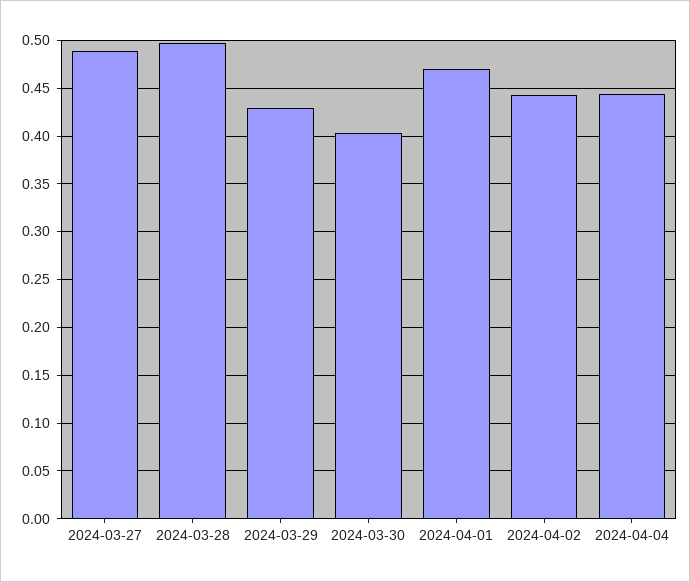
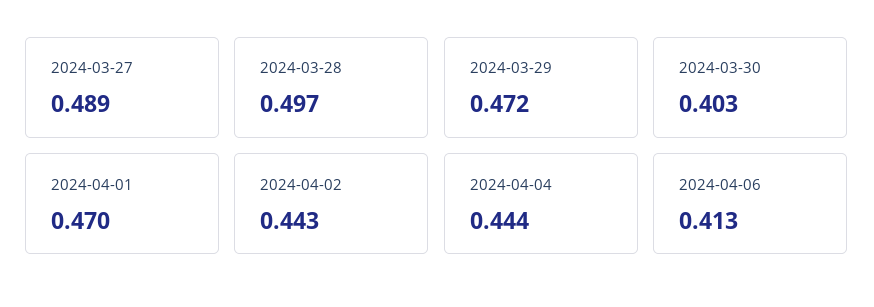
2024-03-29: 0.43 -> 0.472
2024-04-06: none -> 0.413

